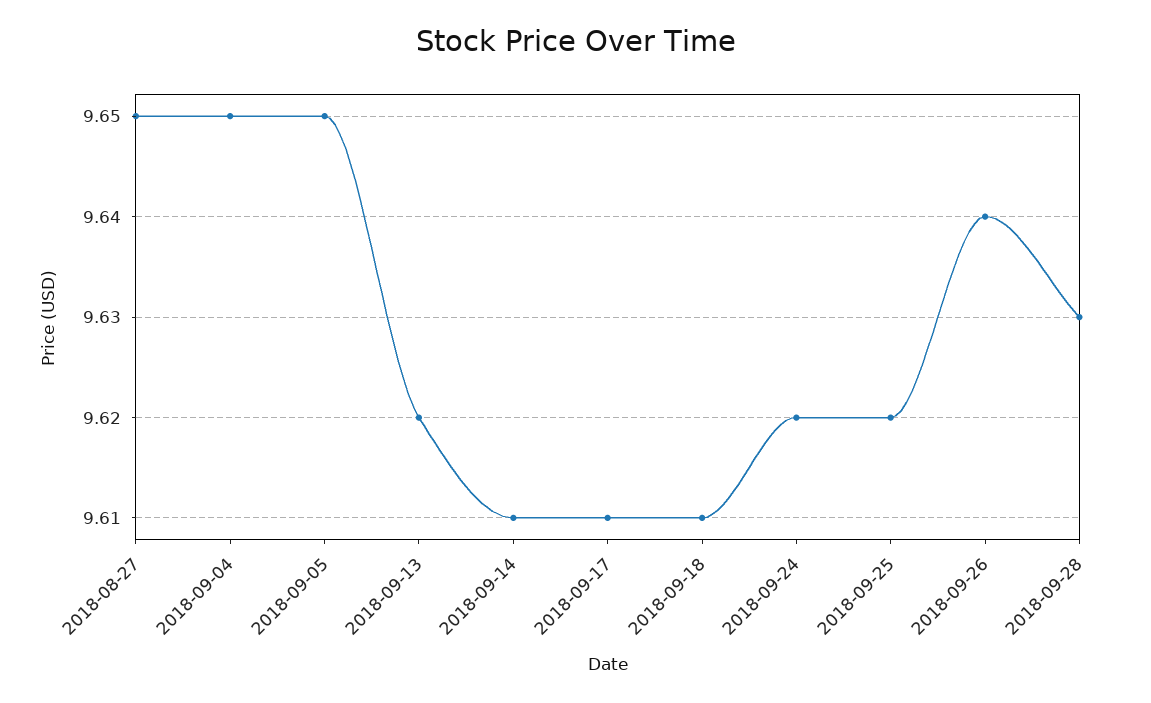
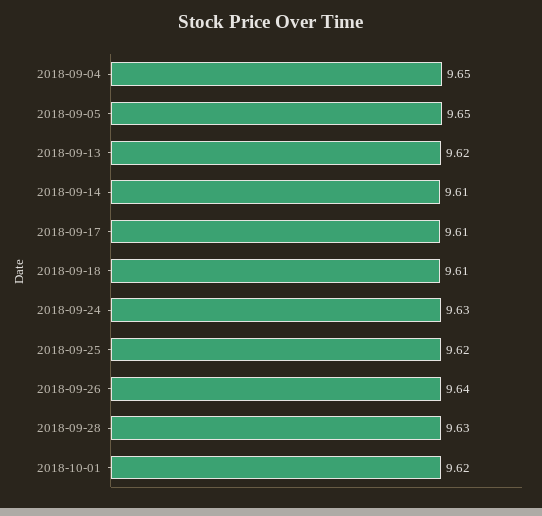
2018-08-27: 9.65 -> none
2018-09-24: 9.62 -> 9.63
2018-10-01: none -> 9.62

